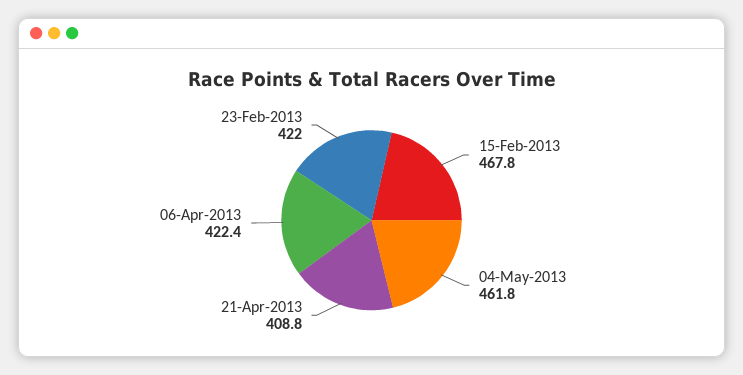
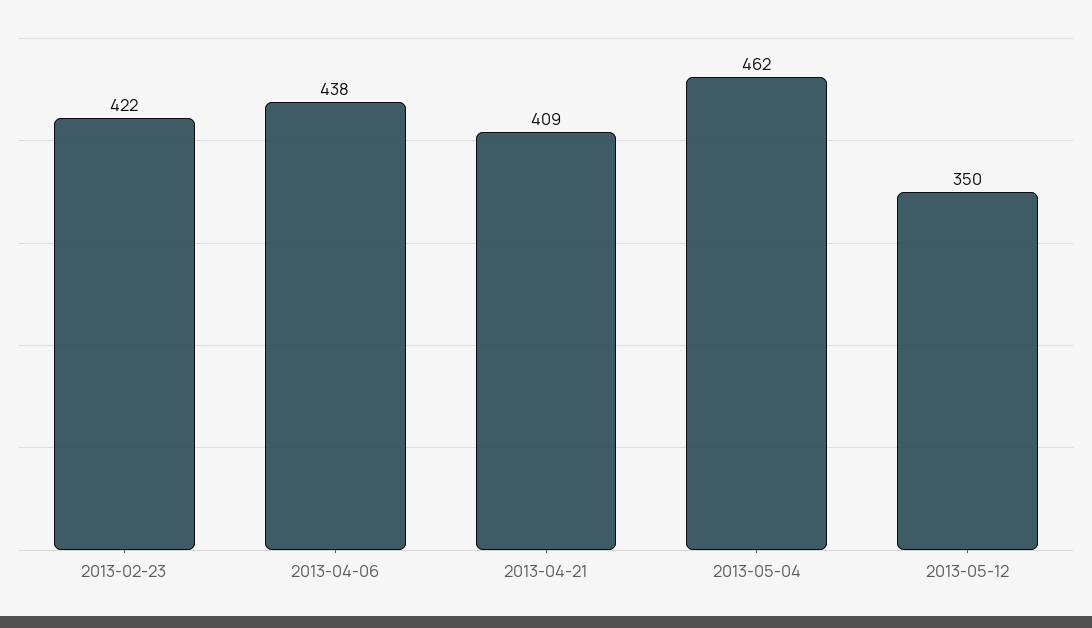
15-Feb-2013: 467.8 -> none
06-Apr-2013: 422.4 -> 438
2013-05-12: none -> 350

